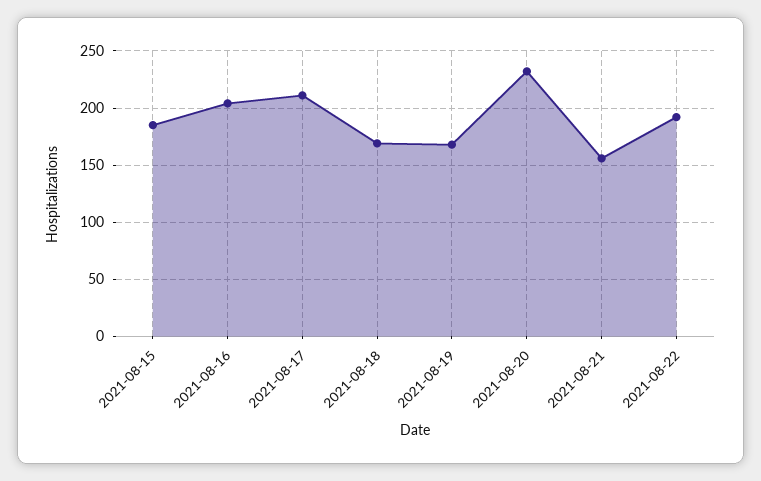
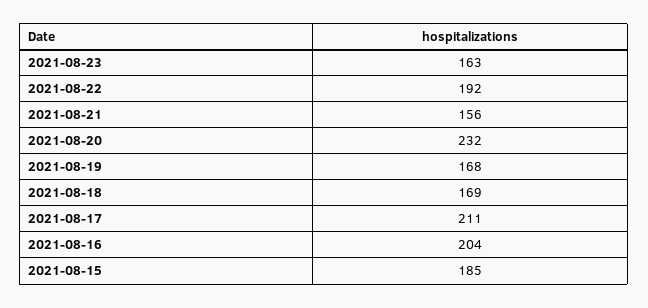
2021-08-23: none -> 163

